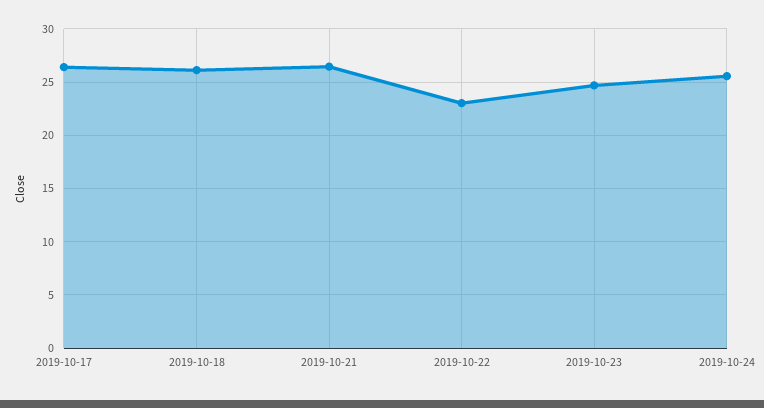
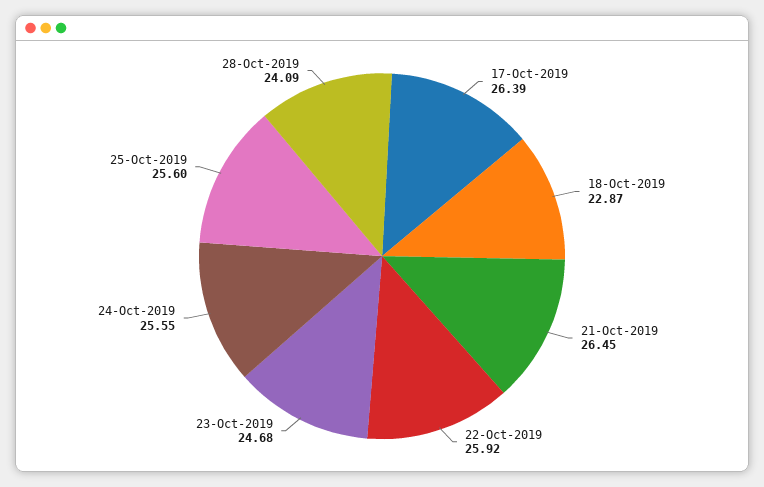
2019-10-18: 26 -> 22.87
2019-10-22: 23 -> 25.92
25-Oct-2019: none -> 25.6
28-Oct-2019: none -> 24.09

